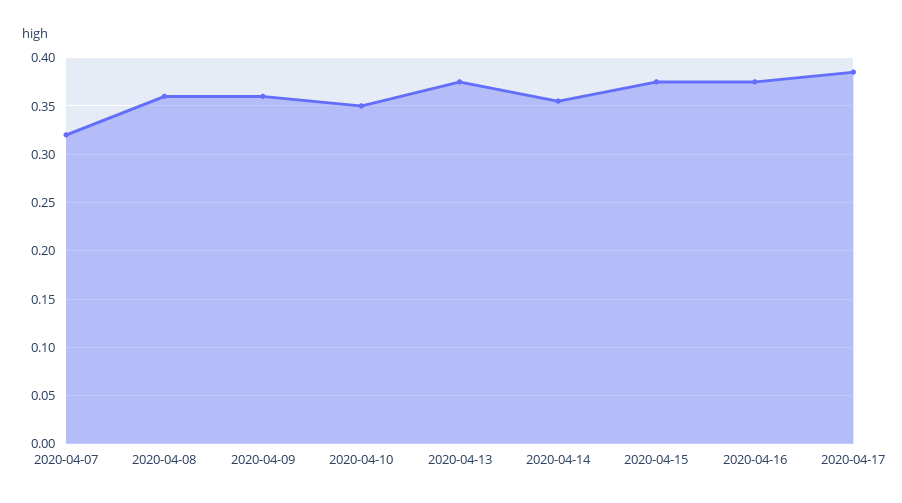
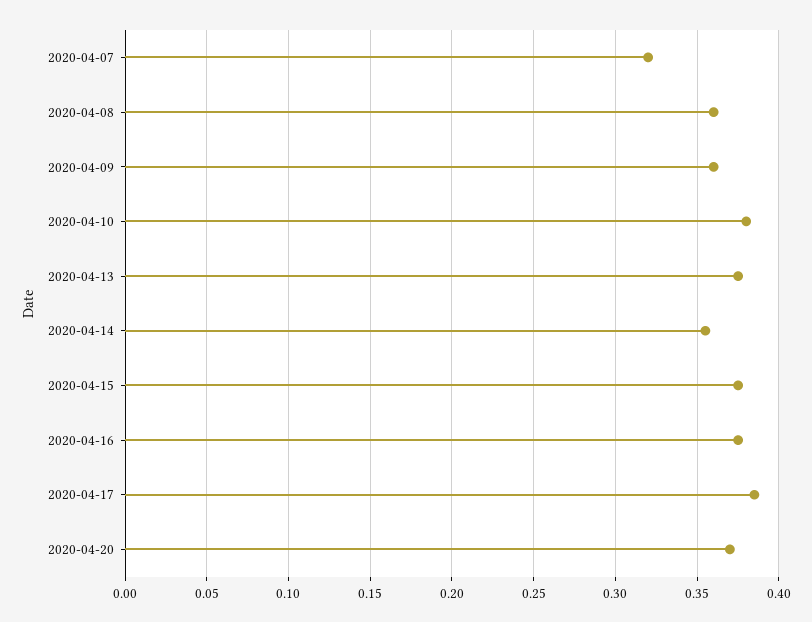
2020-04-10: 0.35 -> 0.38
2020-04-20: none -> 0.37

